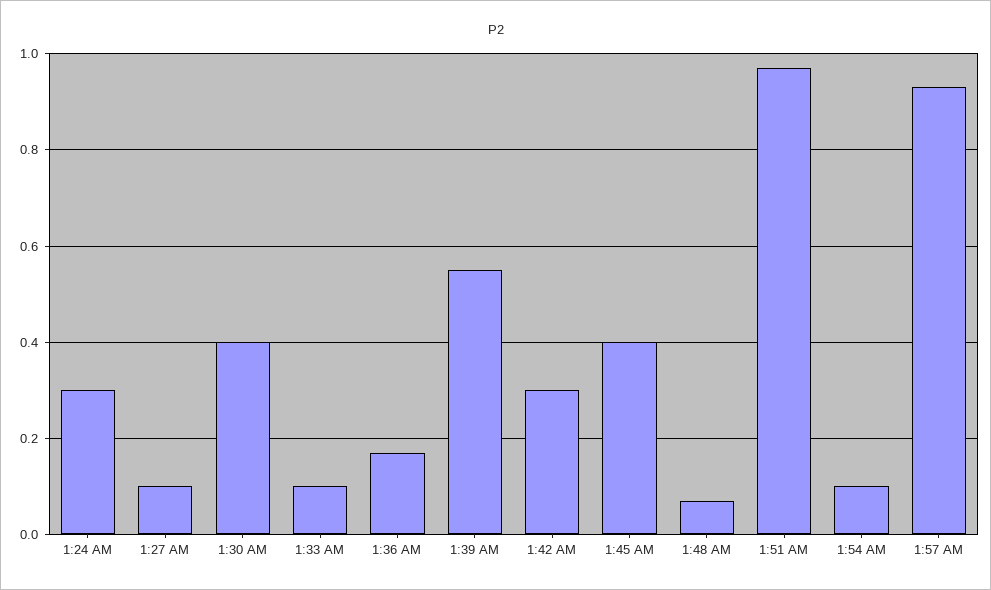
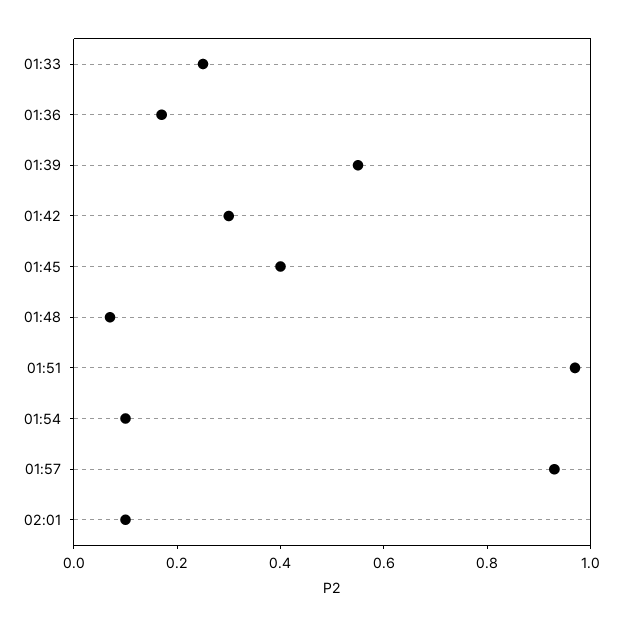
1:24 AM: 0.3 -> none
1:27 AM: 0.1 -> none
1:30 AM: 0.4 -> none
1:33 AM: 0.1 -> 0.25
02:01: none -> 0.1

